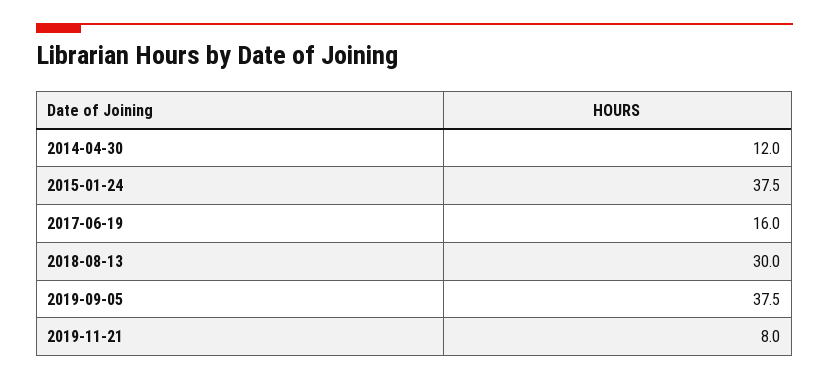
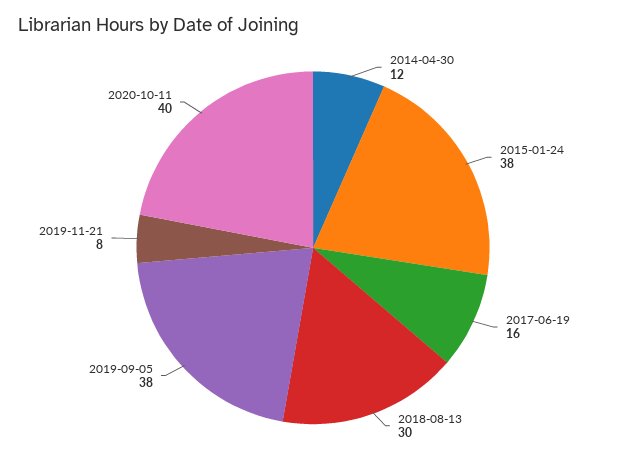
2020-10-11: none -> 40

